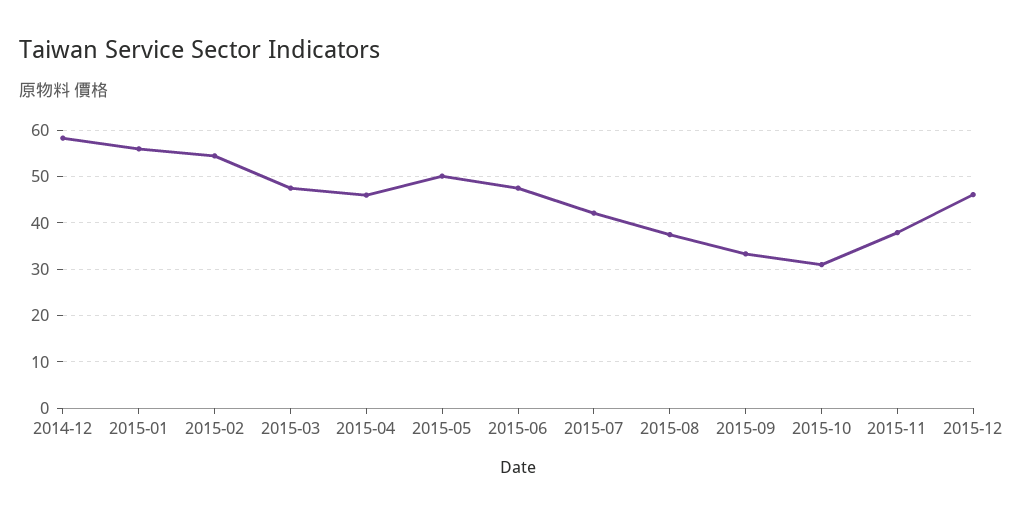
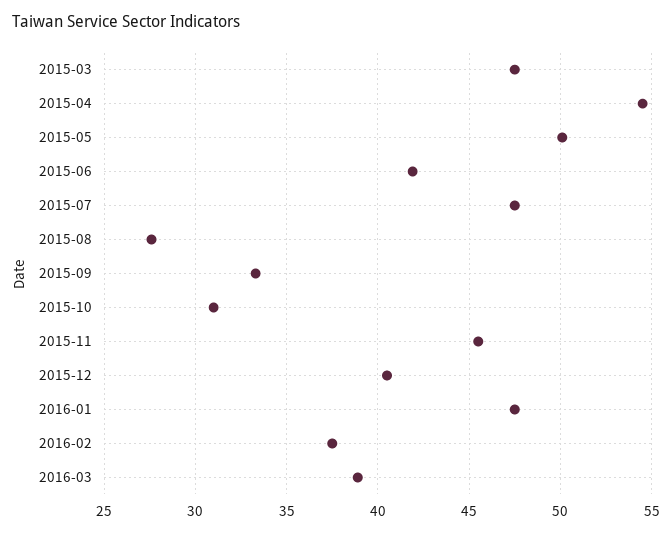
2014-12: 58 -> none
2015-01: 56 -> none
2015-02: 54 -> none
2015-04: 46 -> 54.5
2015-06: 48 -> 42
2015-07: 42 -> 47.5
2015-08: 38 -> 27.5
2015-11: 38 -> 45.5
2015-12: 46 -> 40.5
2016-01: none -> 47.5
2016-02: none -> 37.5
2016-03: none -> 39

